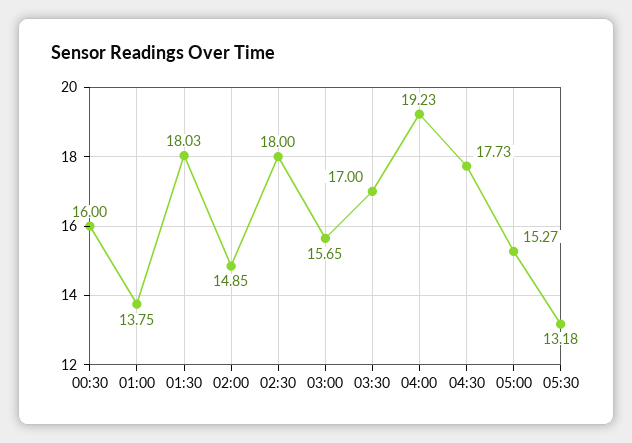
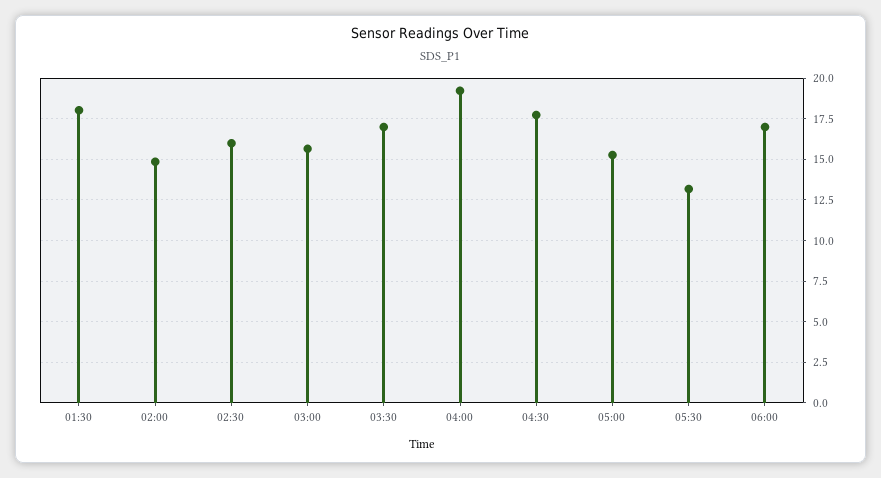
00:30: 16 -> none
01:00: 13.75 -> none
02:30: 18 -> 16
06:00: none -> 17

